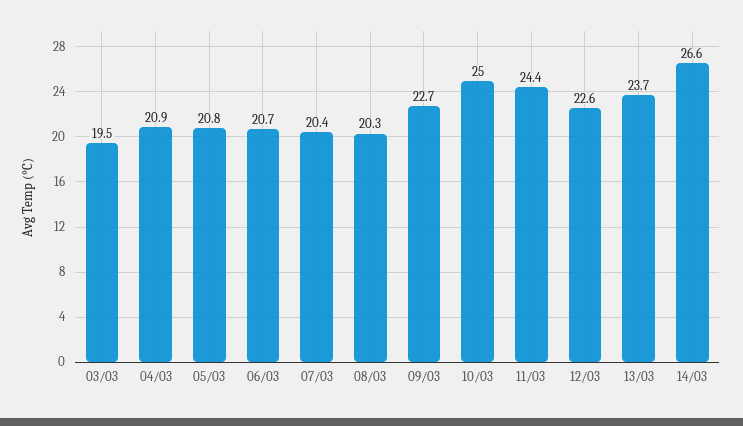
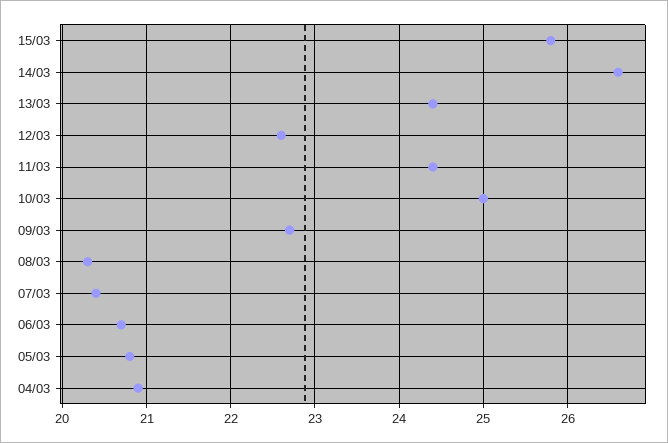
03/03: 19.5 -> none
13/03: 23.7 -> 24.4
15/03: none -> 25.8

